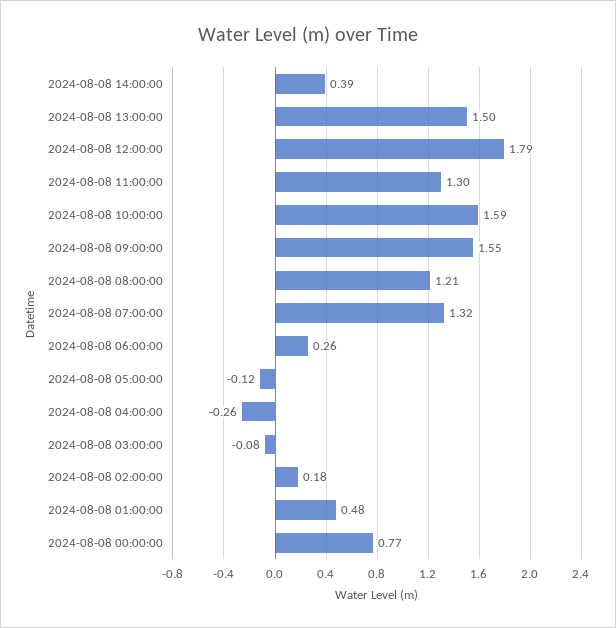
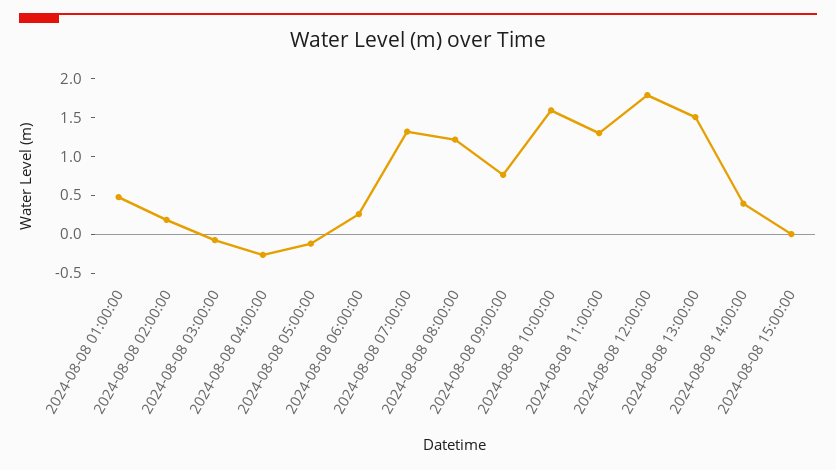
2024-08-08 09:00:00: 1.55 -> 0.75
2024-08-08 00:00:00: 0.77 -> none
2024-08-08 15:00:00: none -> 0

